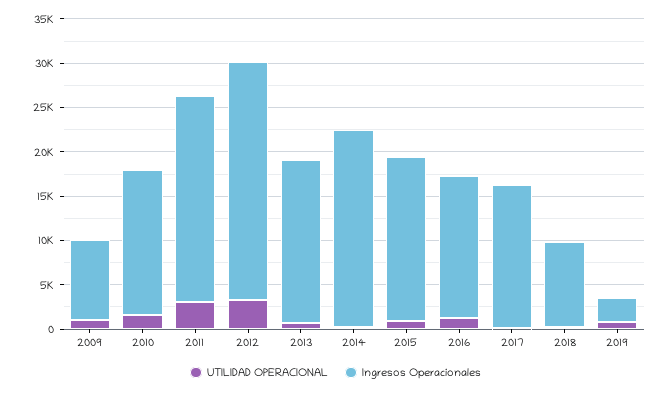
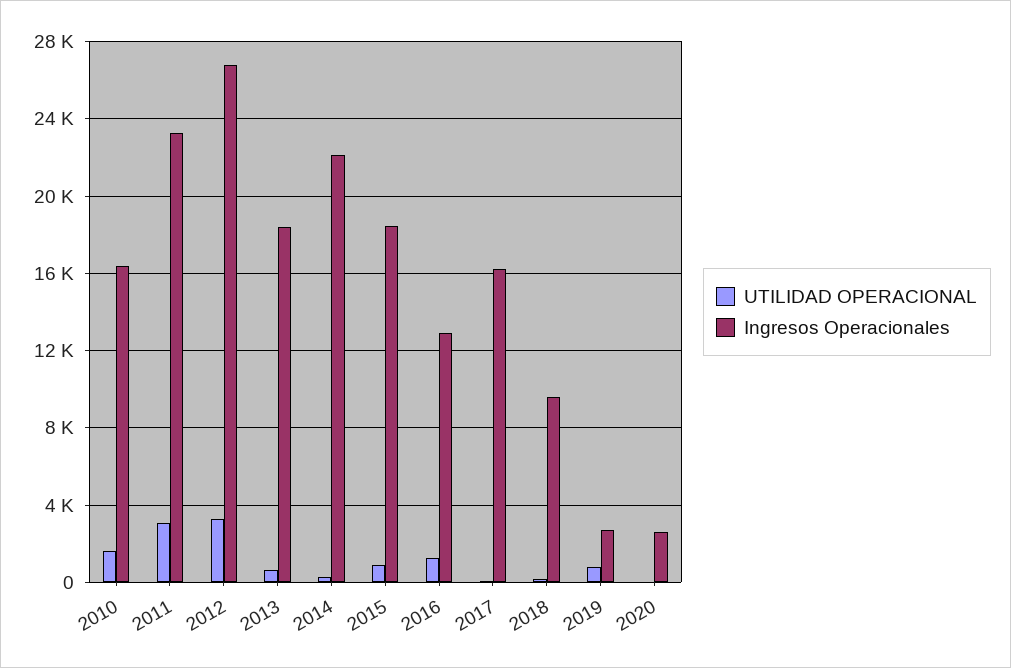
UTILIDAD OPERACIONAL, 2009: 1000 -> none
Ingresos Operacionales, 2009: 9000 -> none
Ingresos Operacionales, 2016: 16000 -> 13000
UTILIDAD OPERACIONAL, 2020: none -> 0
Ingresos Operacionales, 2020: none -> 2500

